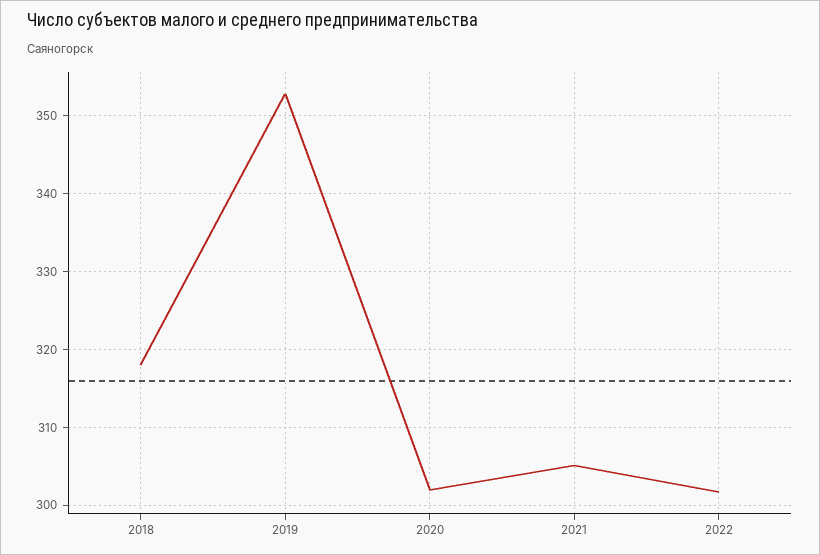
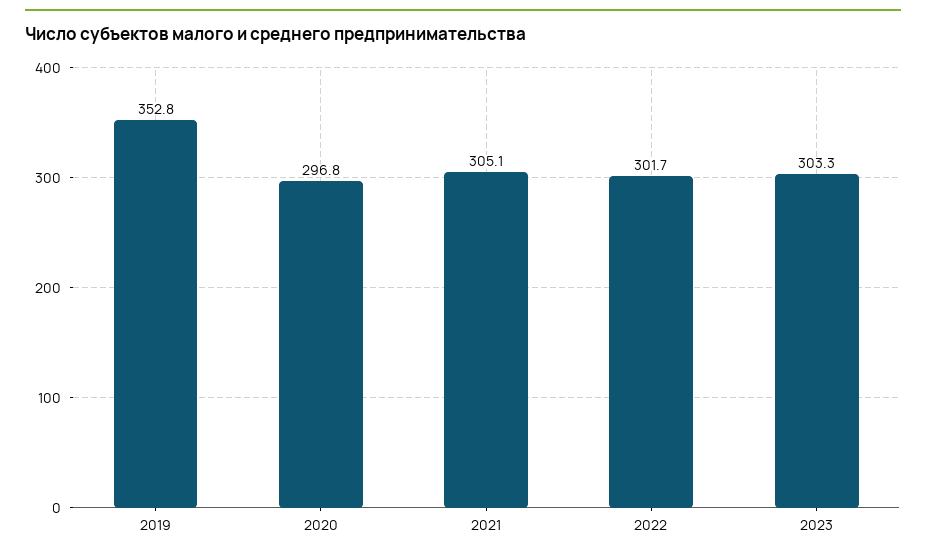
2018: 318 -> none
2020: 302 -> 296.8
2023: none -> 303.3

